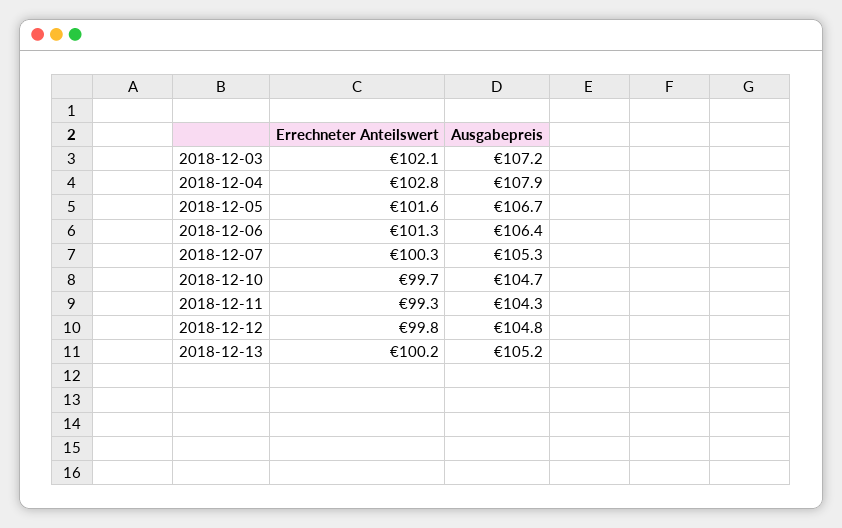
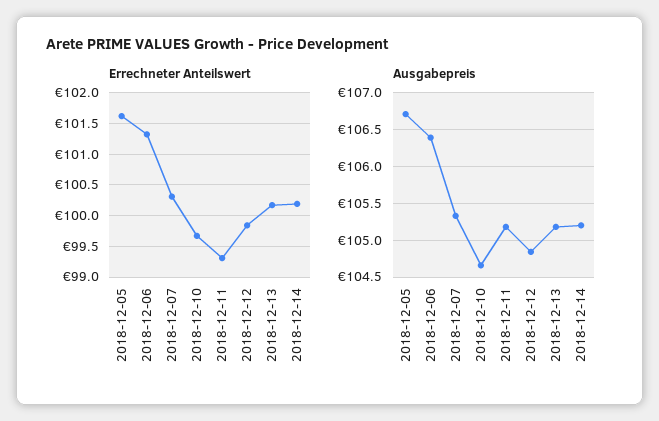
Errechneter Anteilswert, 2018-12-03: 102.1 -> none
Ausgabepreis, 2018-12-03: 107.2 -> none
Errechneter Anteilswert, 2018-12-04: 102.8 -> none
Ausgabepreis, 2018-12-04: 107.9 -> none
Ausgabepreis, 2018-12-11: 104.3 -> 105.2
Errechneter Anteilswert, 2018-12-14: none -> 100.2
Ausgabepreis, 2018-12-14: none -> 105.2

